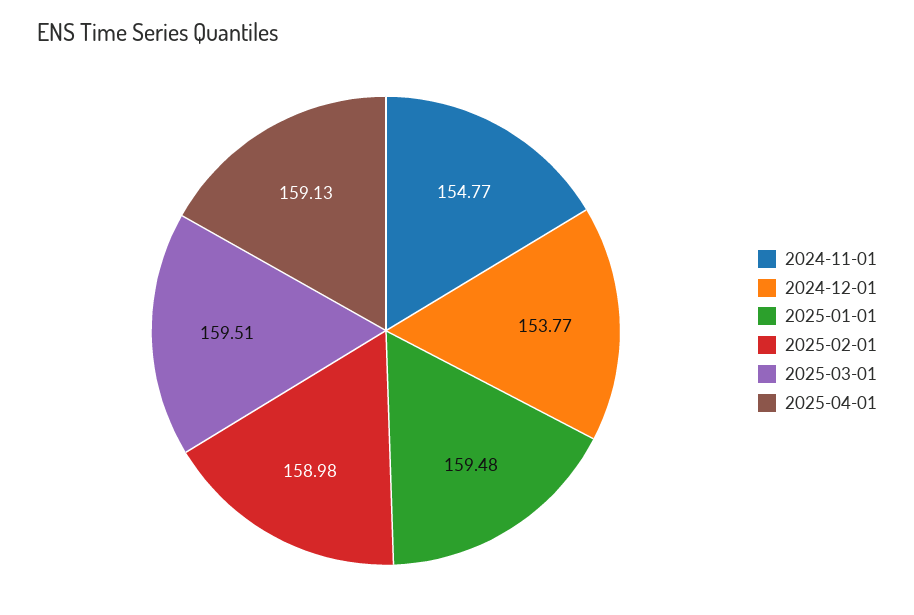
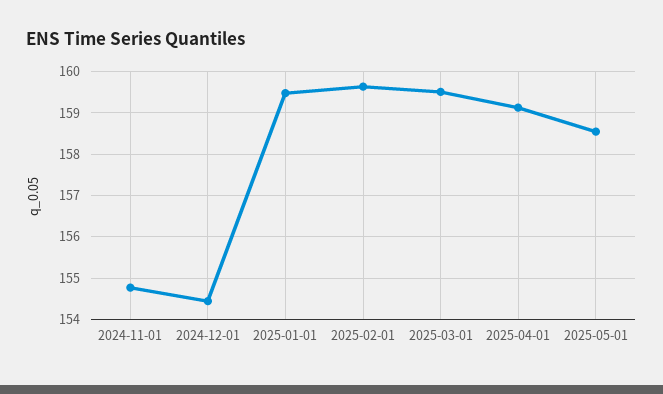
2024-12-01: 153.77 -> 154.4
2025-02-01: 158.98 -> 159.6
2025-05-01: none -> 158.6

